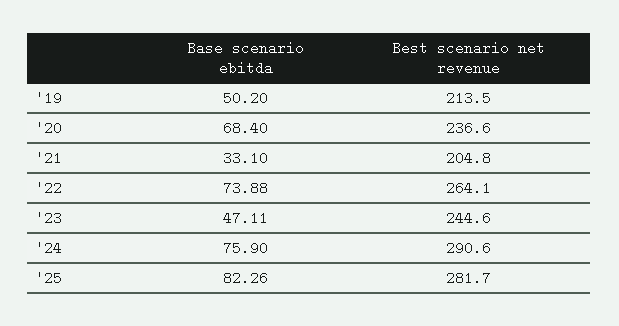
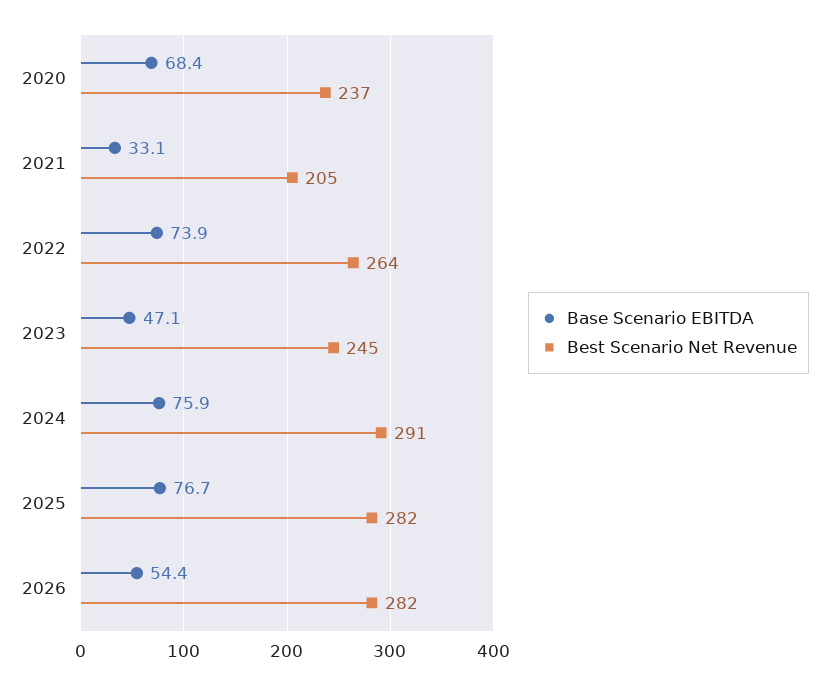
Base scenario ebitda, '19: 50.2 -> none
Best scenario net revenue, '19: 213.5 -> none
Base scenario ebitda, '25: 82.26 -> 76.7
Base scenario ebitda, 2026: none -> 54.4
Best scenario net revenue, 2026: none -> 282

